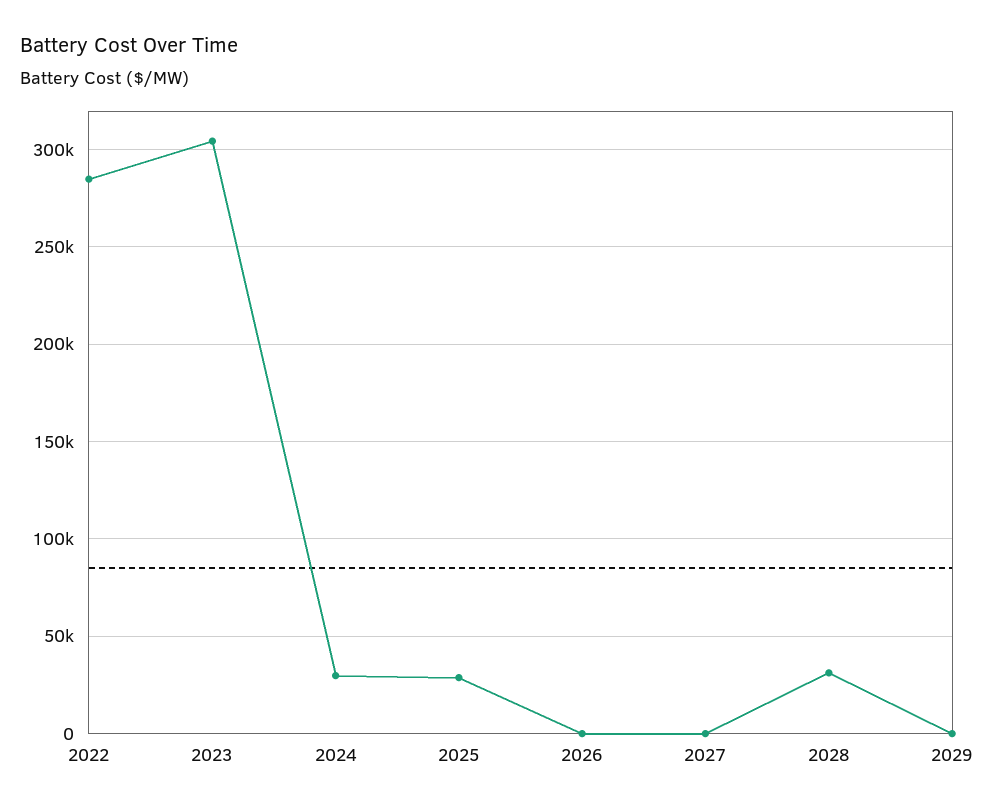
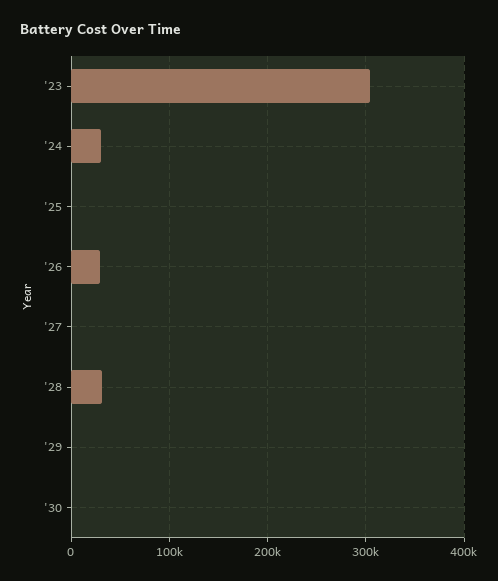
2022: 285000 -> none
2025: 30000 -> 0
2026: 0 -> 30000
'30: none -> 0

